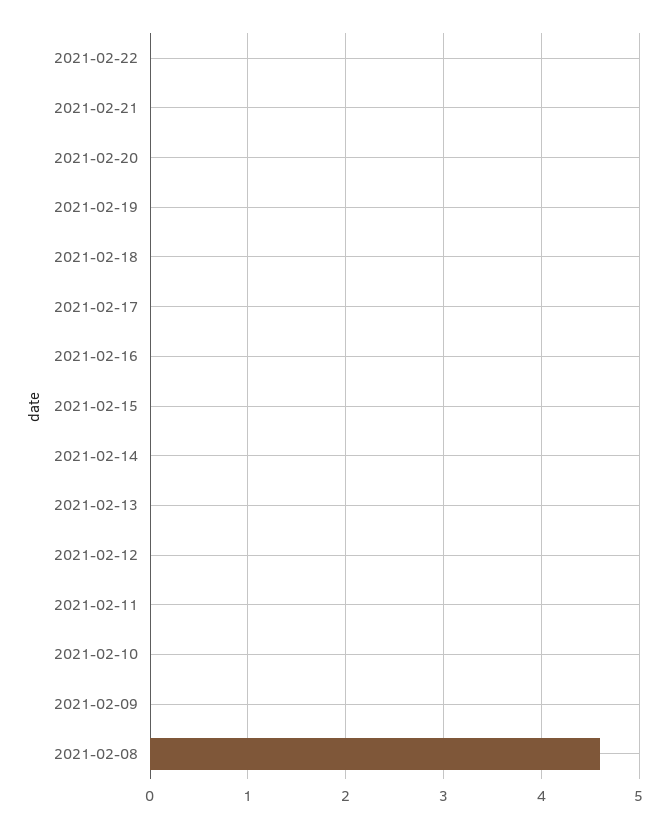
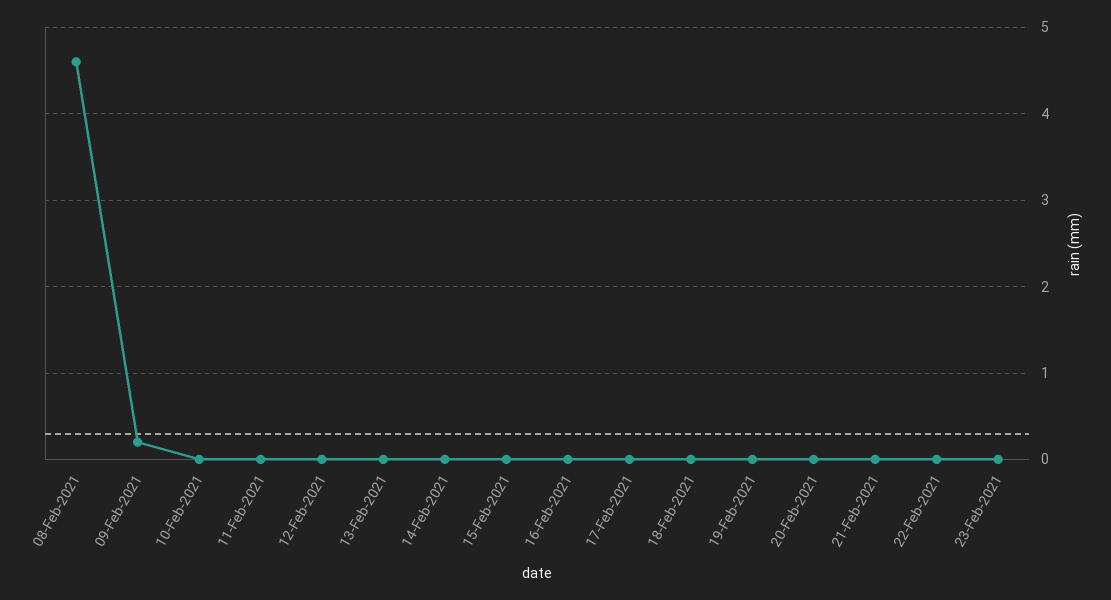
2021-02-09: 0 -> 0.2
23-Feb-2021: none -> 0

